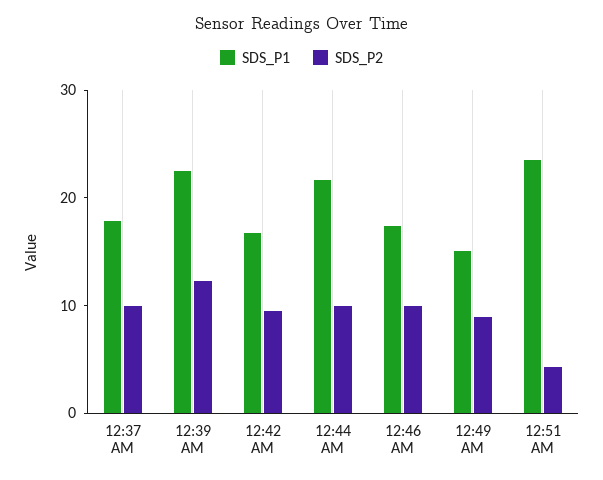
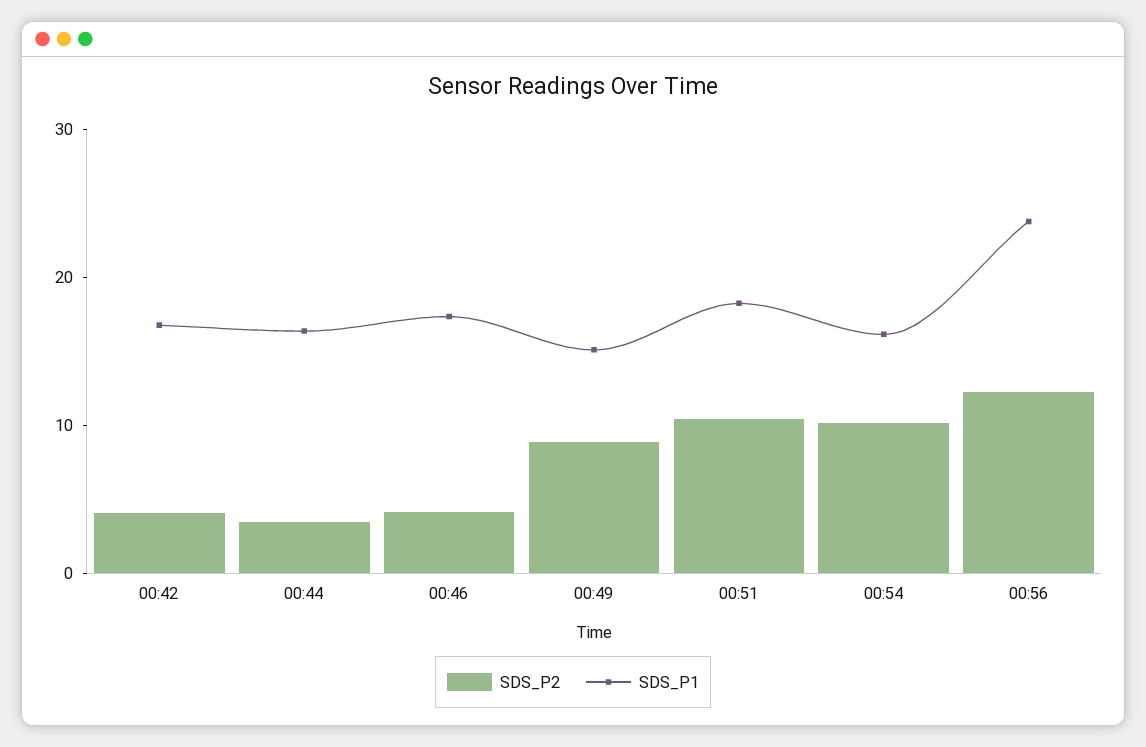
SDS_P1, 12:37 AM: 18 -> none
SDS_P2, 12:37 AM: 10 -> none
SDS_P1, 12:39 AM: 22 -> none
SDS_P2, 12:39 AM: 12 -> none
SDS_P2, 12:42 AM: 10 -> 4
SDS_P1, 12:44 AM: 22 -> 16
SDS_P2, 12:44 AM: 10 -> 4
SDS_P2, 12:46 AM: 10 -> 4
SDS_P1, 12:51 AM: 24 -> 18
SDS_P2, 12:51 AM: 4 -> 10
SDS_P2, 00:54: none -> 10
SDS_P1, 00:54: none -> 16
SDS_P2, 00:56: none -> 12
SDS_P1, 00:56: none -> 24

